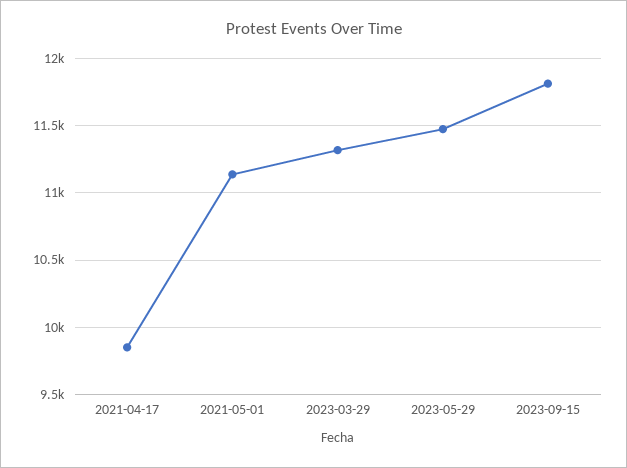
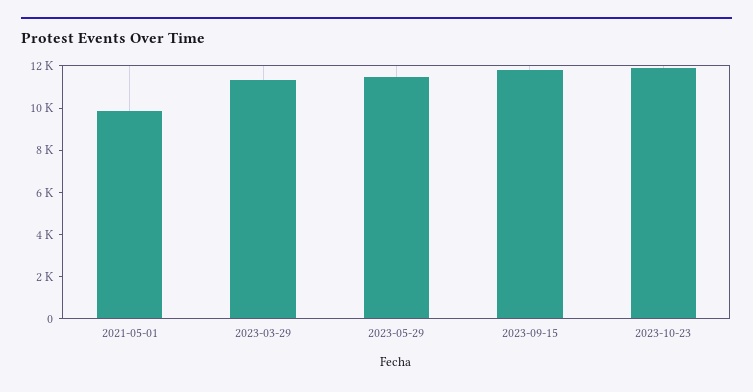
2021-04-17: 9850 -> none
2021-05-01: 11150 -> 10000
2023-10-23: none -> 12000

